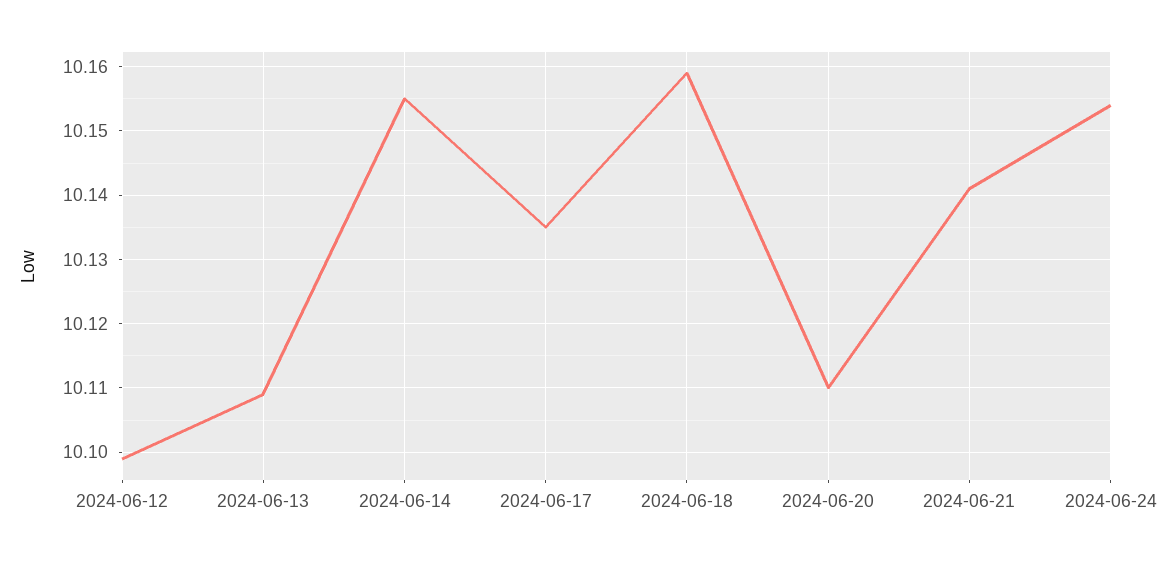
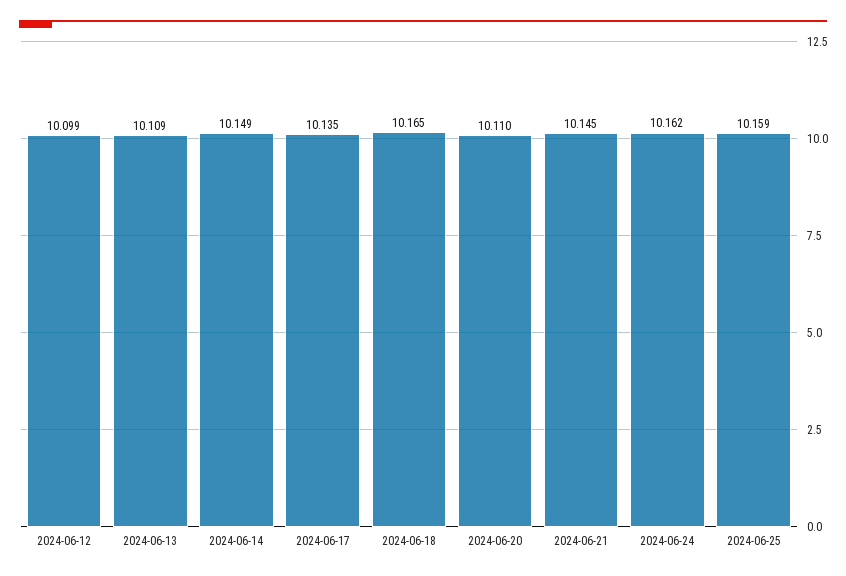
2024-06-14: 10.155 -> 10.149
2024-06-18: 10.159 -> 10.165
2024-06-21: 10.141 -> 10.145
2024-06-24: 10.154 -> 10.162
2024-06-25: none -> 10.159

